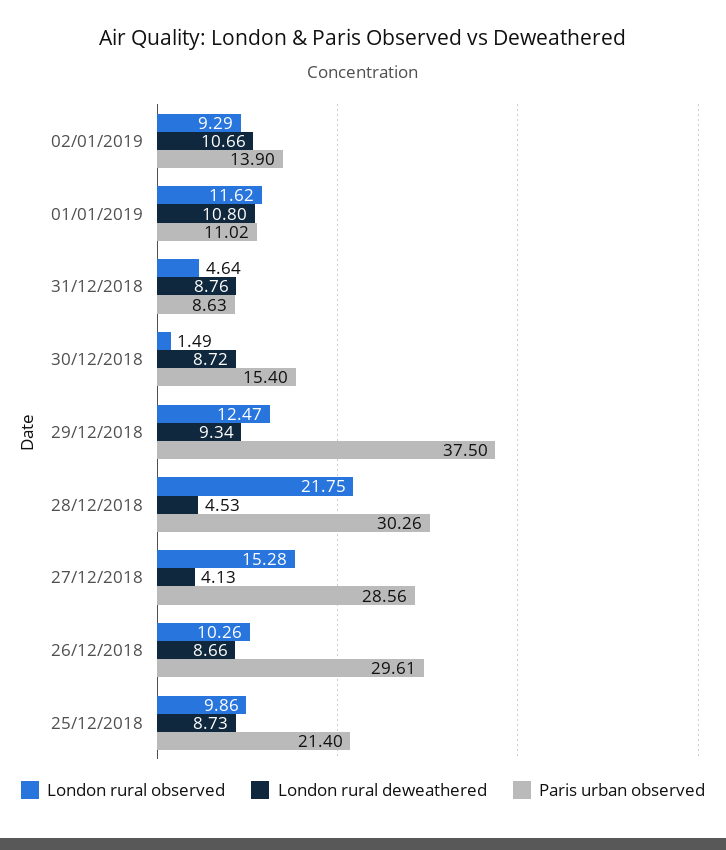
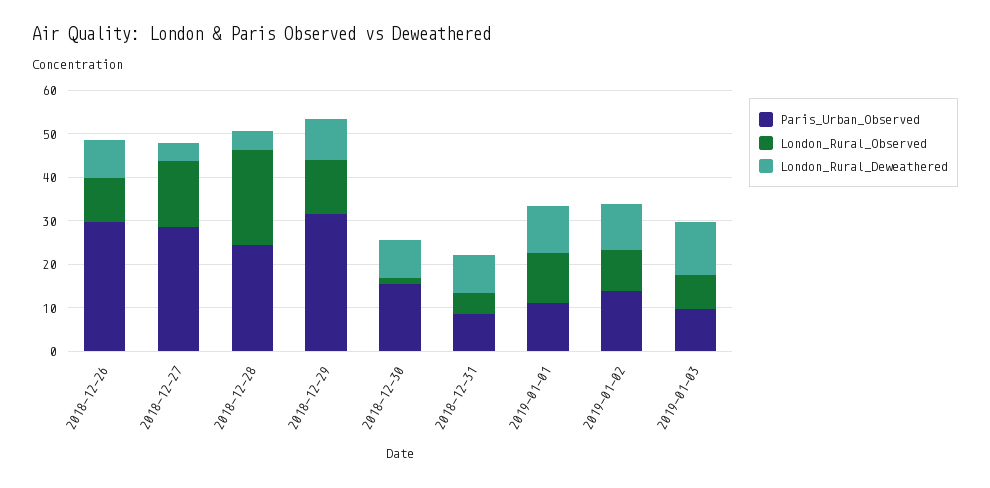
Paris urban observed, 29/12/2018: 37.5 -> 32
Paris urban observed, 28/12/2018: 30.26 -> 24
London rural observed, 25/12/2018: 9.86 -> none
London rural deweathered, 25/12/2018: 8.73 -> none
Paris urban observed, 25/12/2018: 21.4 -> none
Paris urban observed, 2019-01-03: none -> 10
London rural observed, 2019-01-03: none -> 8
London rural deweathered, 2019-01-03: none -> 12

